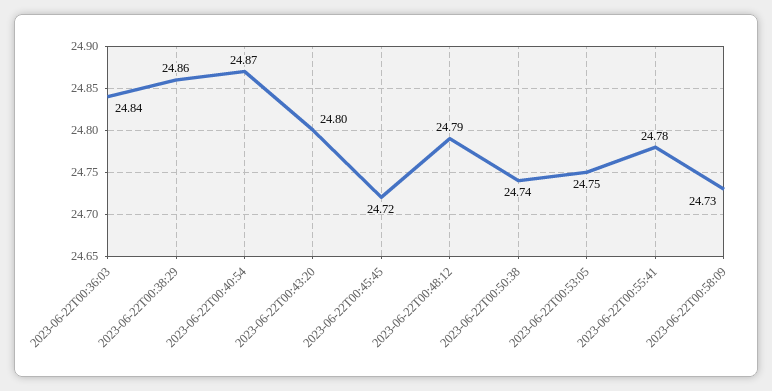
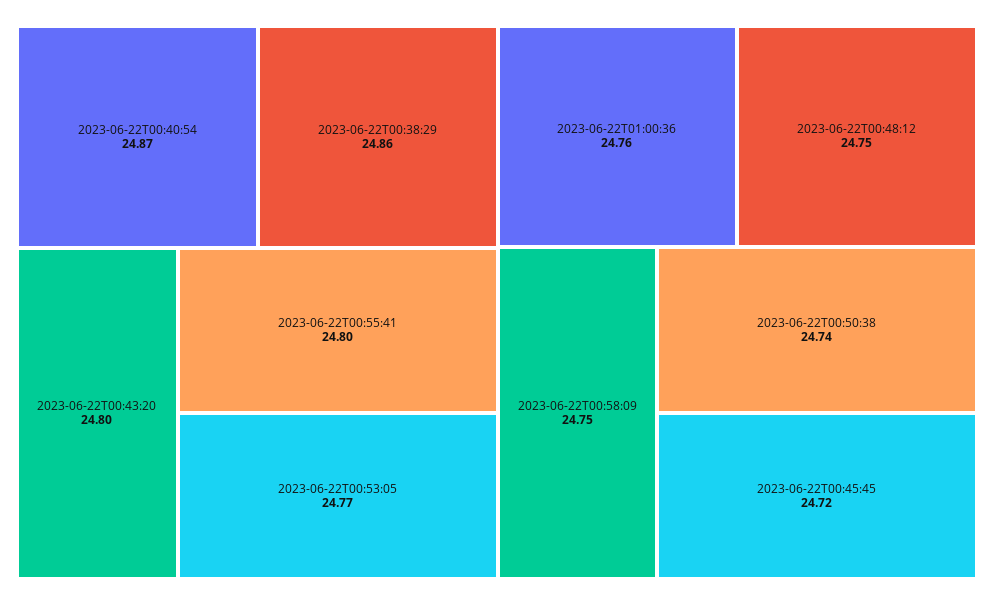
2023-06-22T00:36:03: 24.84 -> none
2023-06-22T00:48:12: 24.79 -> 24.75
2023-06-22T00:53:05: 24.75 -> 24.77
2023-06-22T00:55:41: 24.78 -> 24.8
2023-06-22T00:58:09: 24.73 -> 24.75
2023-06-22T01:00:36: none -> 24.76

